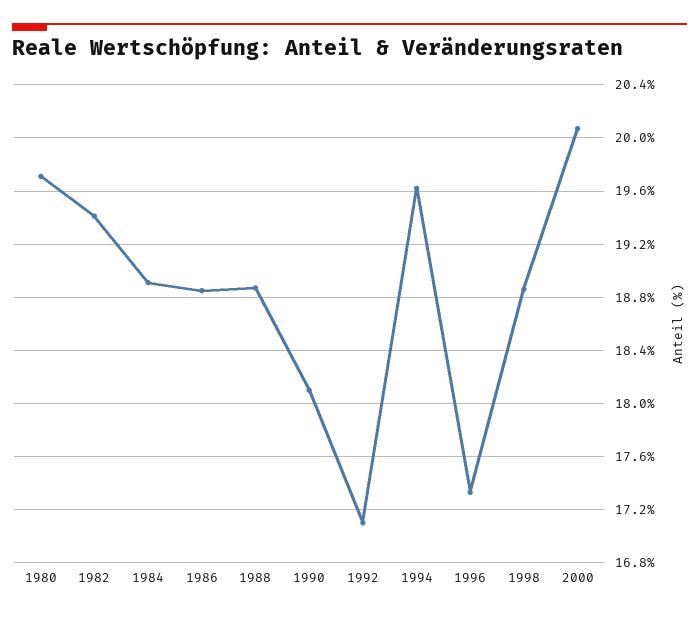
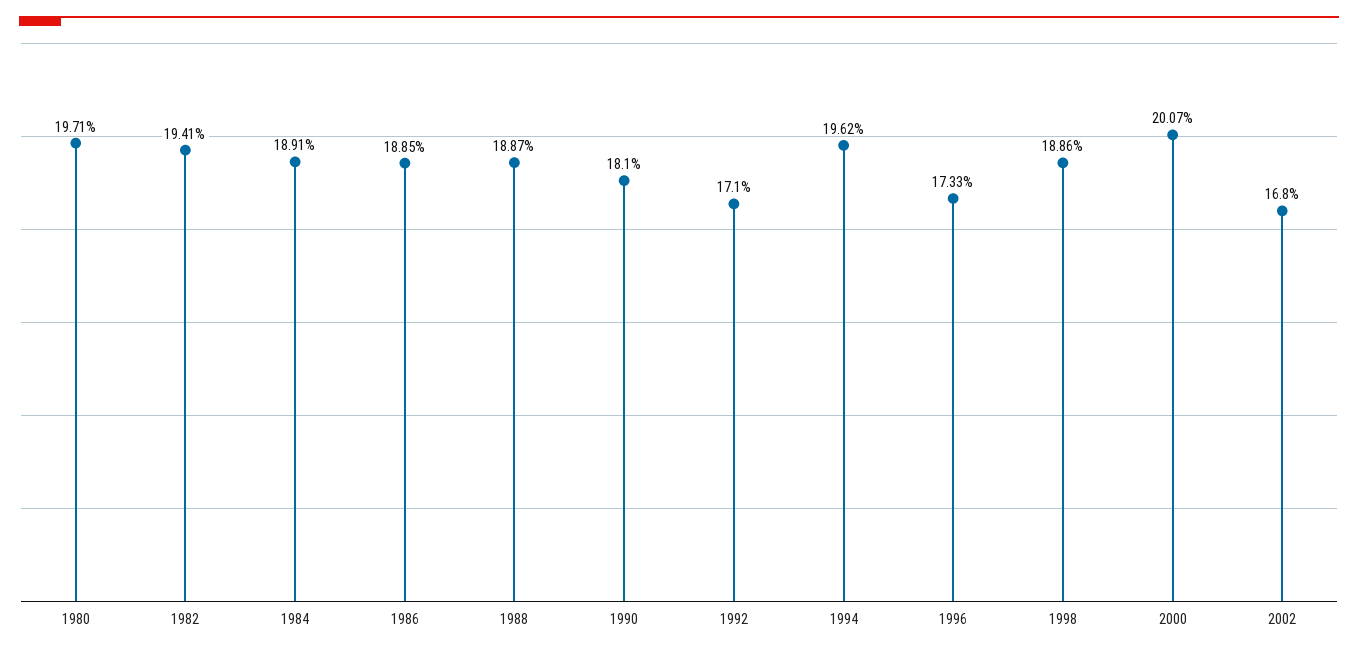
2002: none -> 16.8

